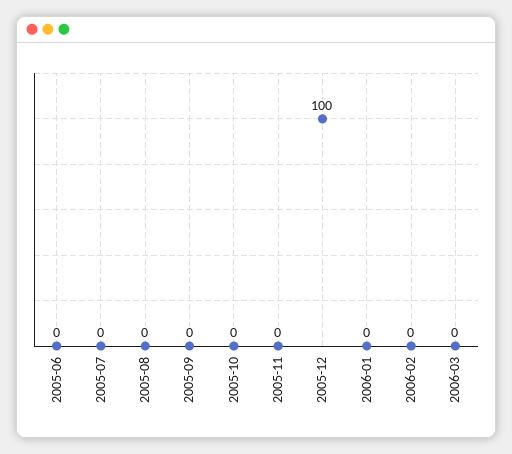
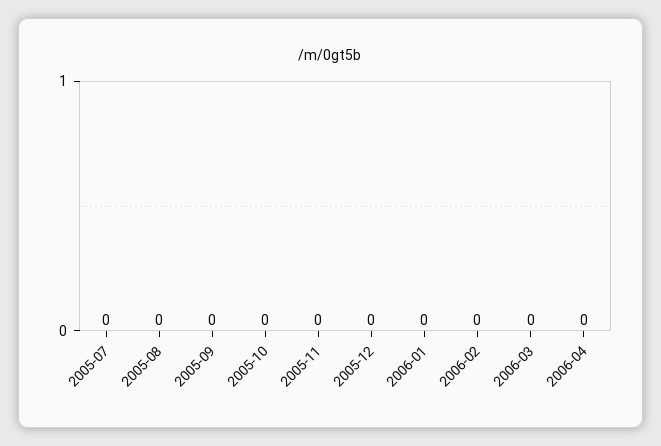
2005-06: 0 -> none
2005-12: 100 -> 0
2006-04: none -> 0

